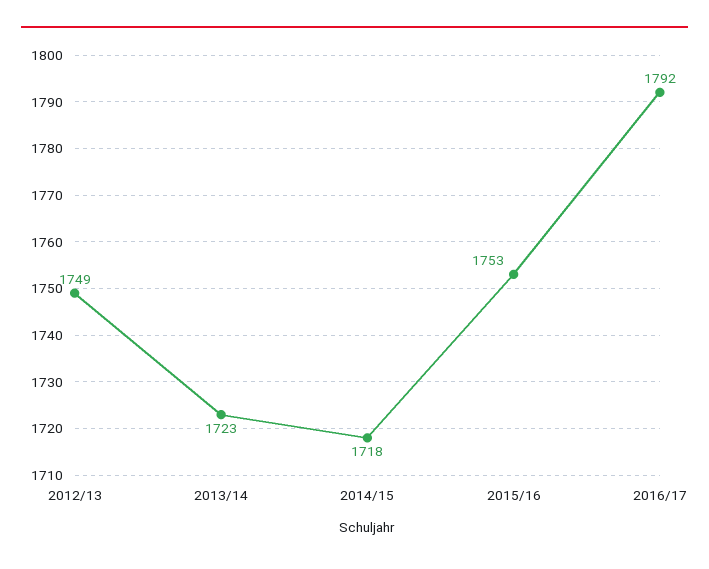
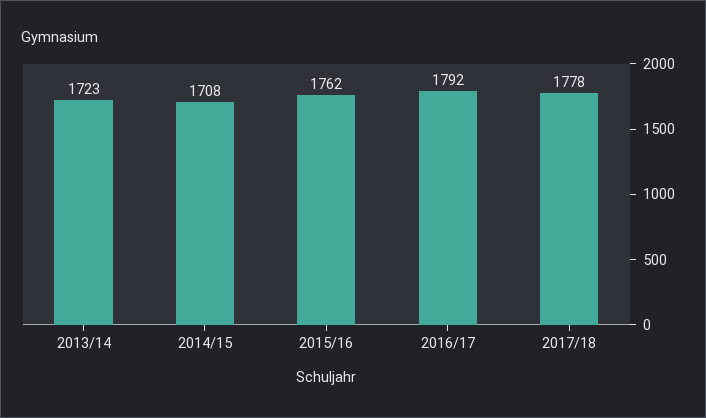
2012/13: 1749 -> none
2014/15: 1718 -> 1708
2015/16: 1753 -> 1762
2017/18: none -> 1778

